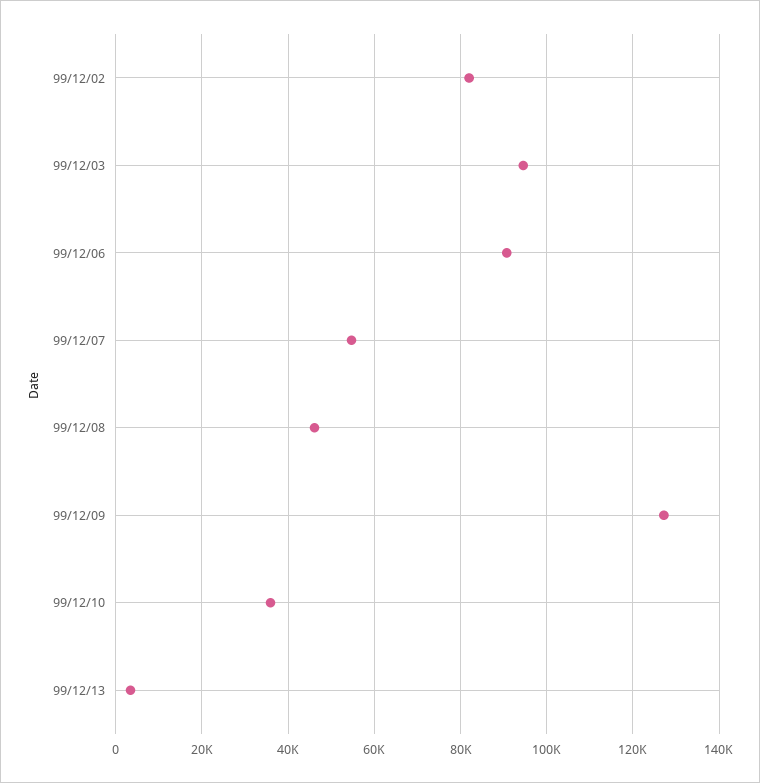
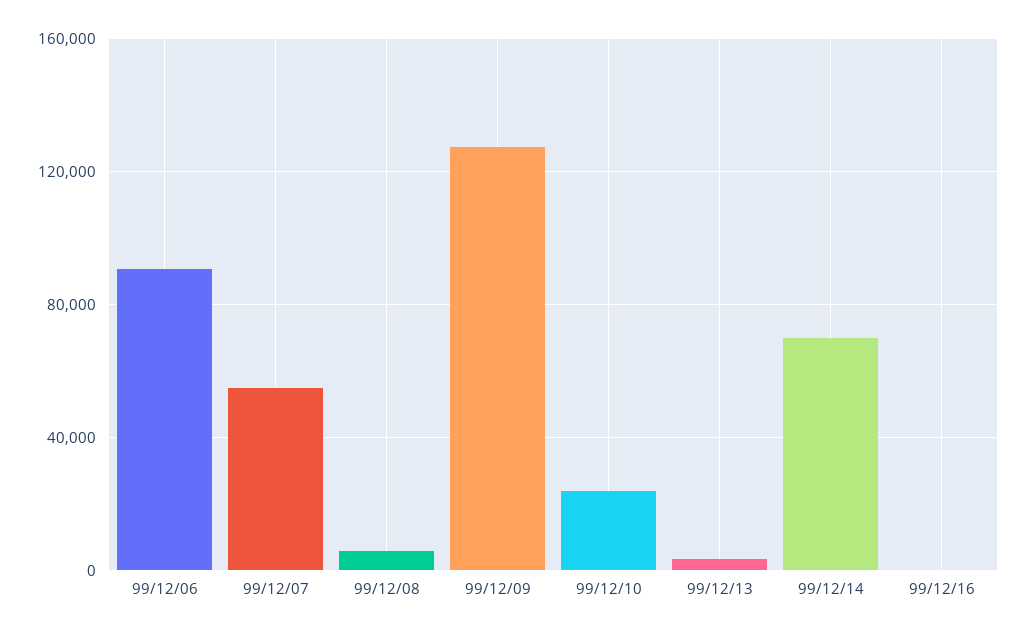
99/12/02: 82000 -> none
99/12/03: 94000 -> none
99/12/08: 46000 -> 5000
99/12/10: 36000 -> 25000
99/12/14: none -> 70000
99/12/16: none -> 0

